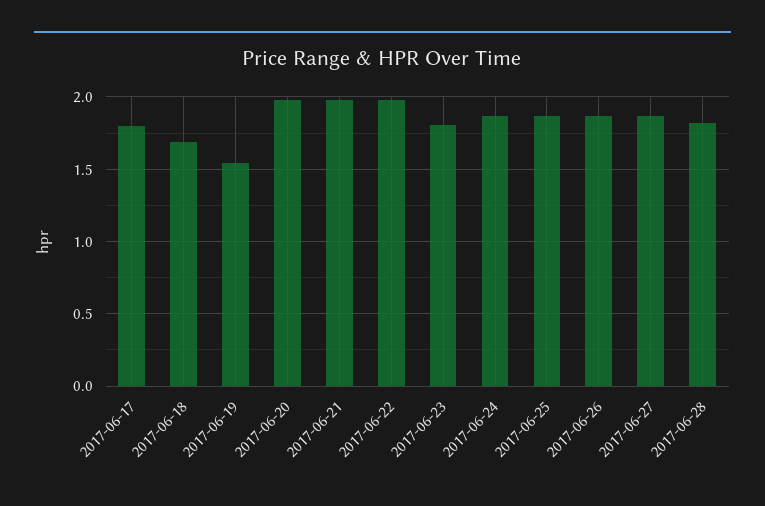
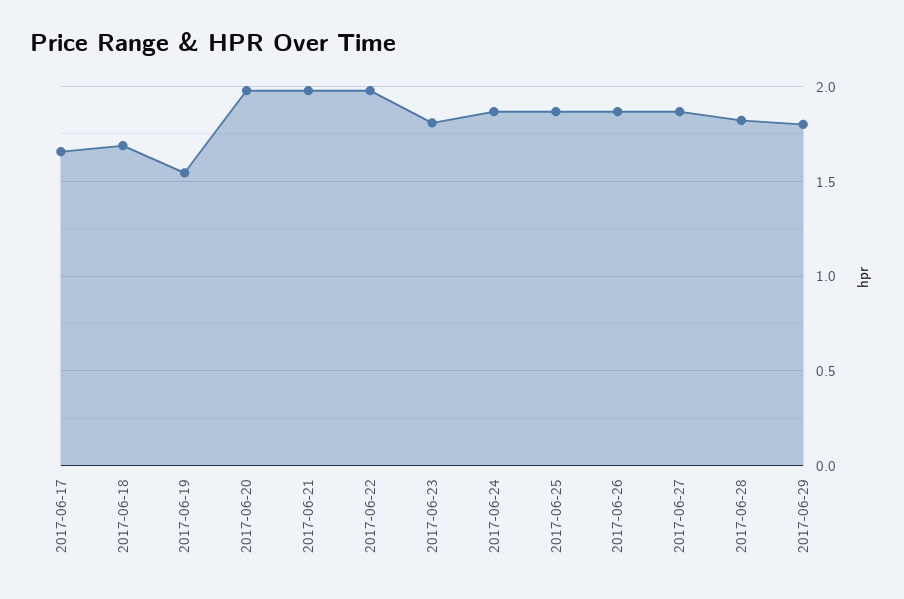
2017-06-17: 1.8 -> 1.65
2017-06-29: none -> 1.8

